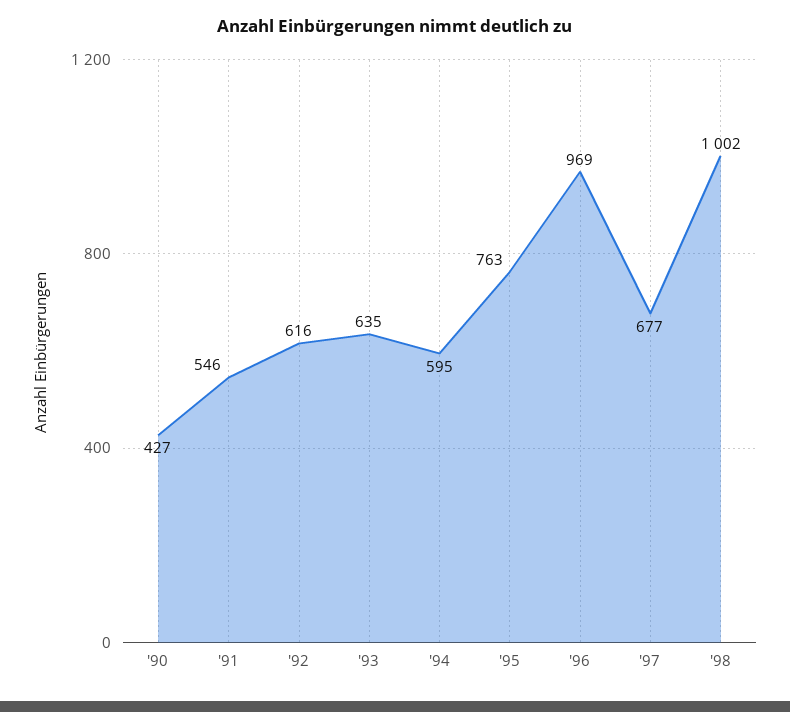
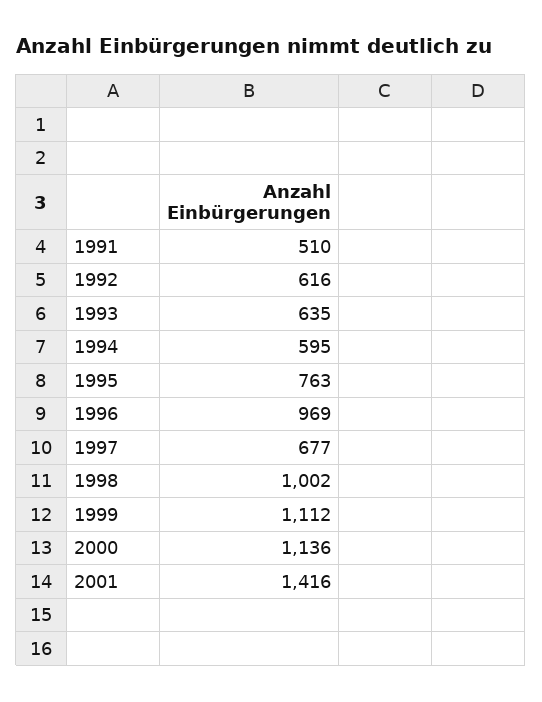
'90: 427 -> none
'91: 546 -> 510
1999: none -> 1112
2000: none -> 1136
2001: none -> 1416

